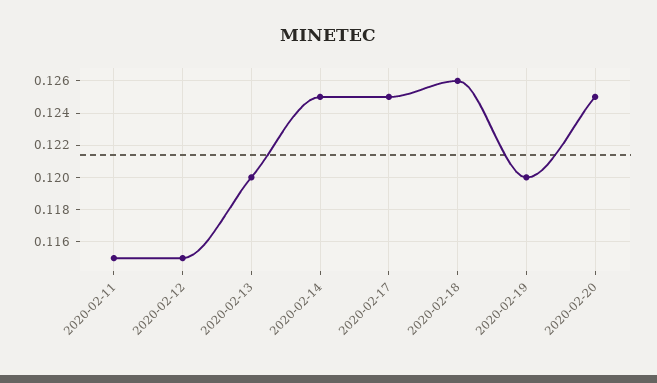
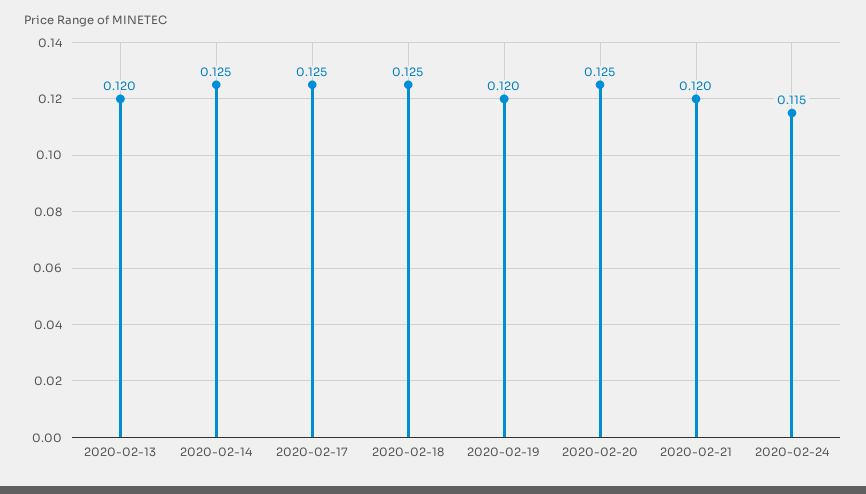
2020-02-11: 0.115 -> none
2020-02-12: 0.115 -> none
2020-02-18: 0.126 -> 0.125
2020-02-21: none -> 0.12
2020-02-24: none -> 0.115

